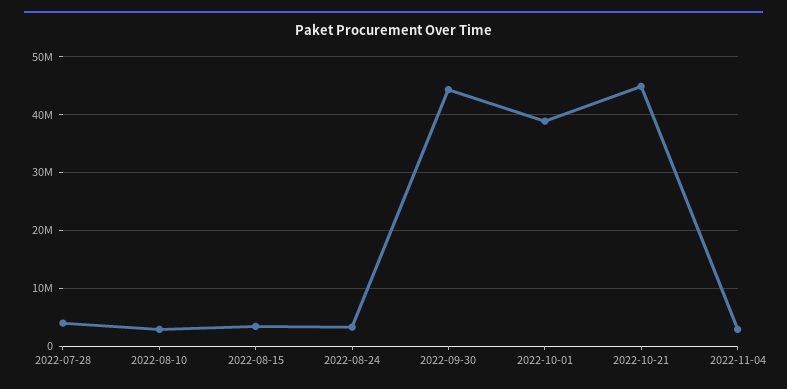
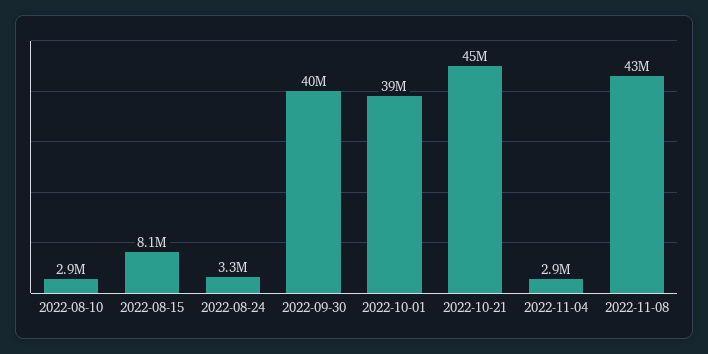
2022-07-28: 4000000 -> none
2022-08-15: 4000000 -> 8100000
2022-09-30: 44000000 -> 40000000
2022-11-08: none -> 43000000

